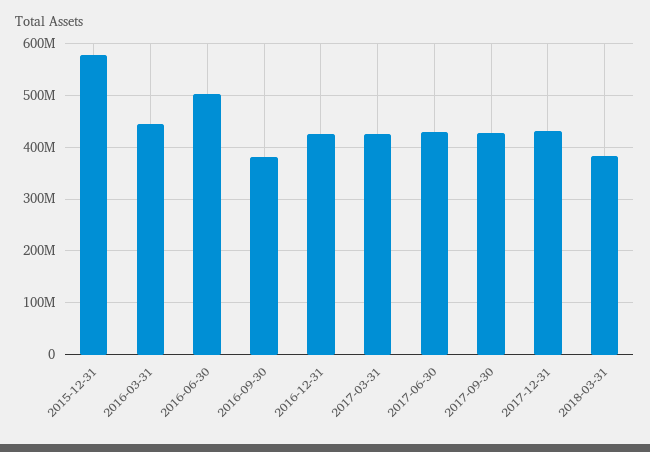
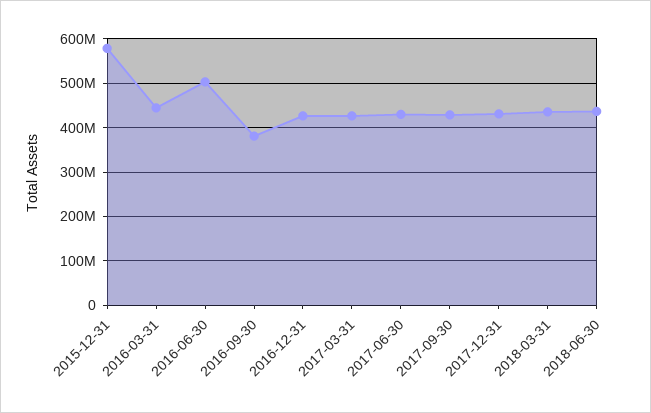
2018-03-31: 380000000 -> 440000000
2018-06-30: none -> 440000000

